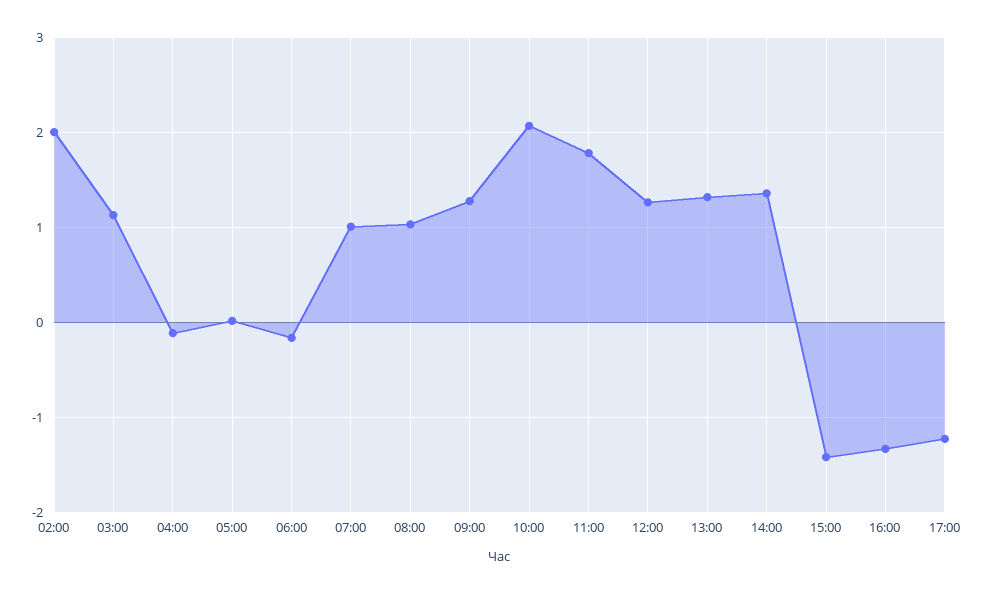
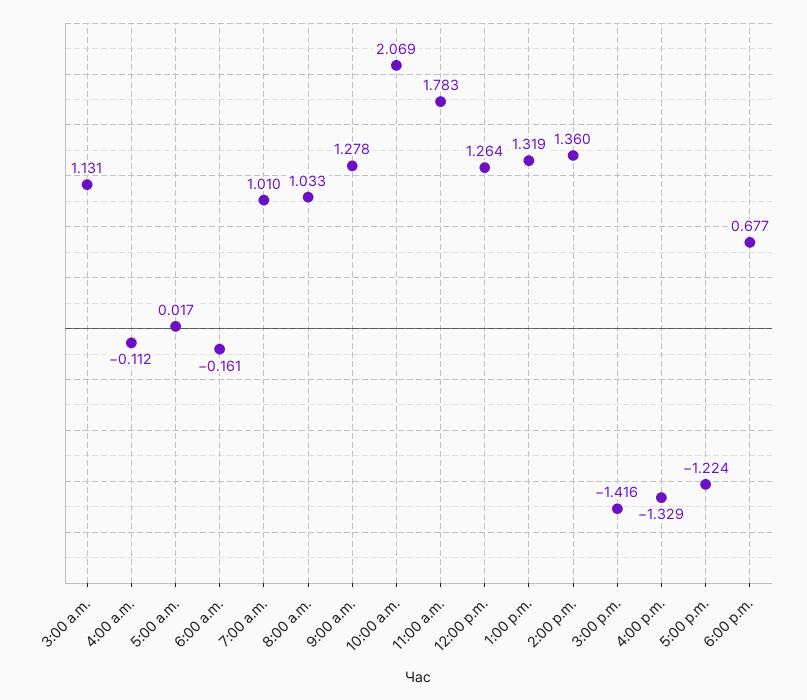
02:00: 2 -> none
6:00 p.m.: none -> 0.677

